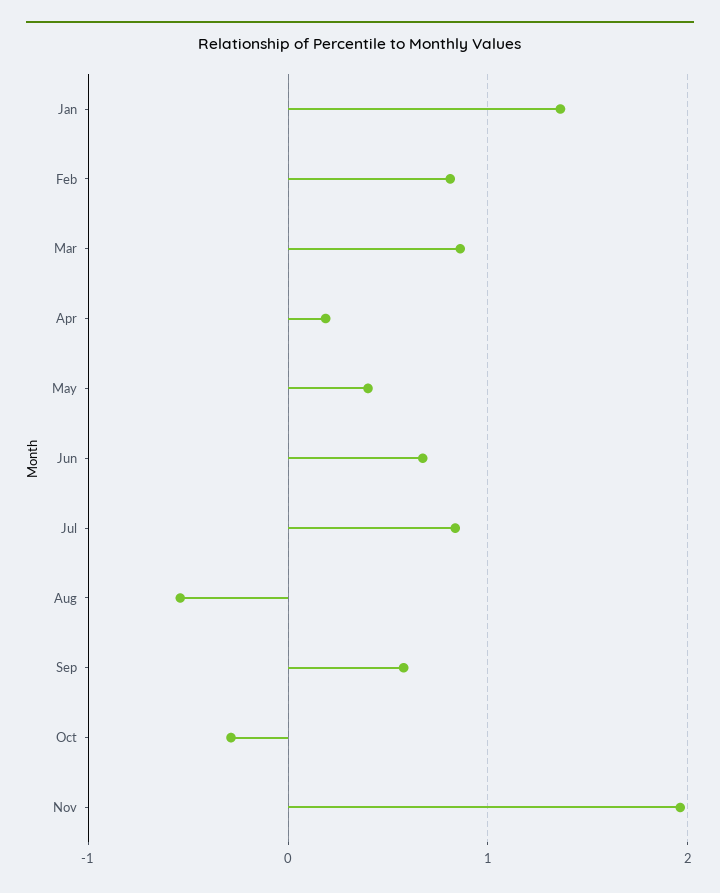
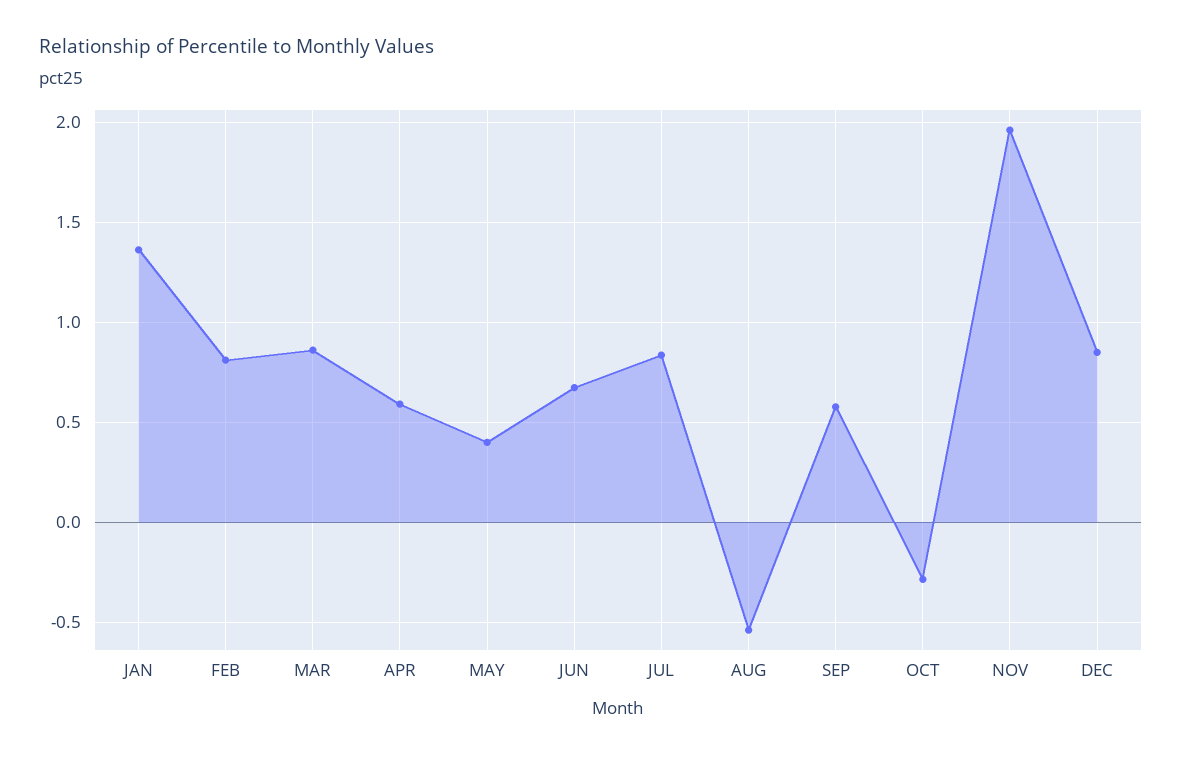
Apr: 0.2 -> 0.6
DEC: none -> 0.85

